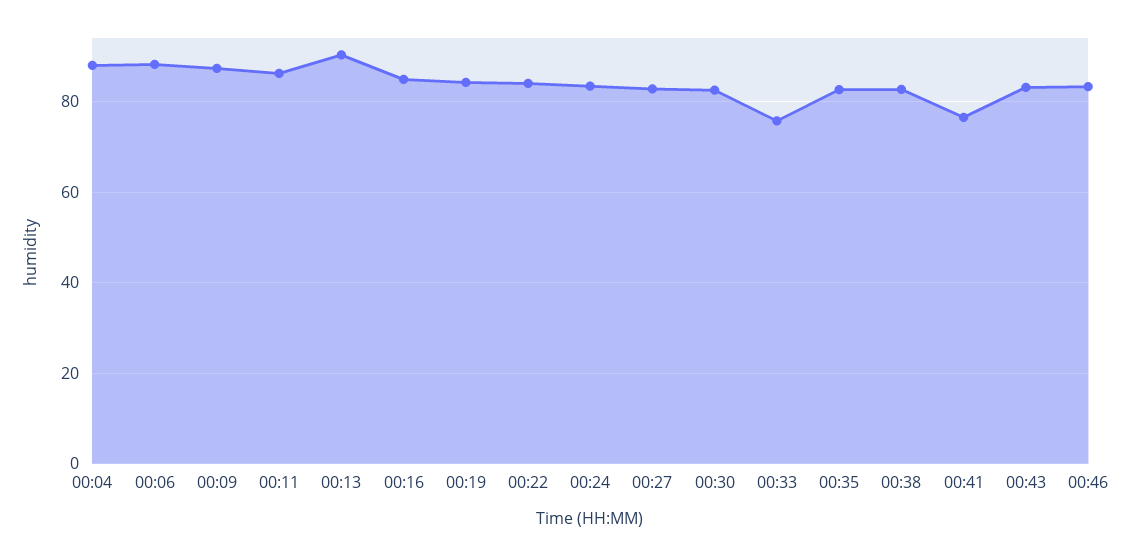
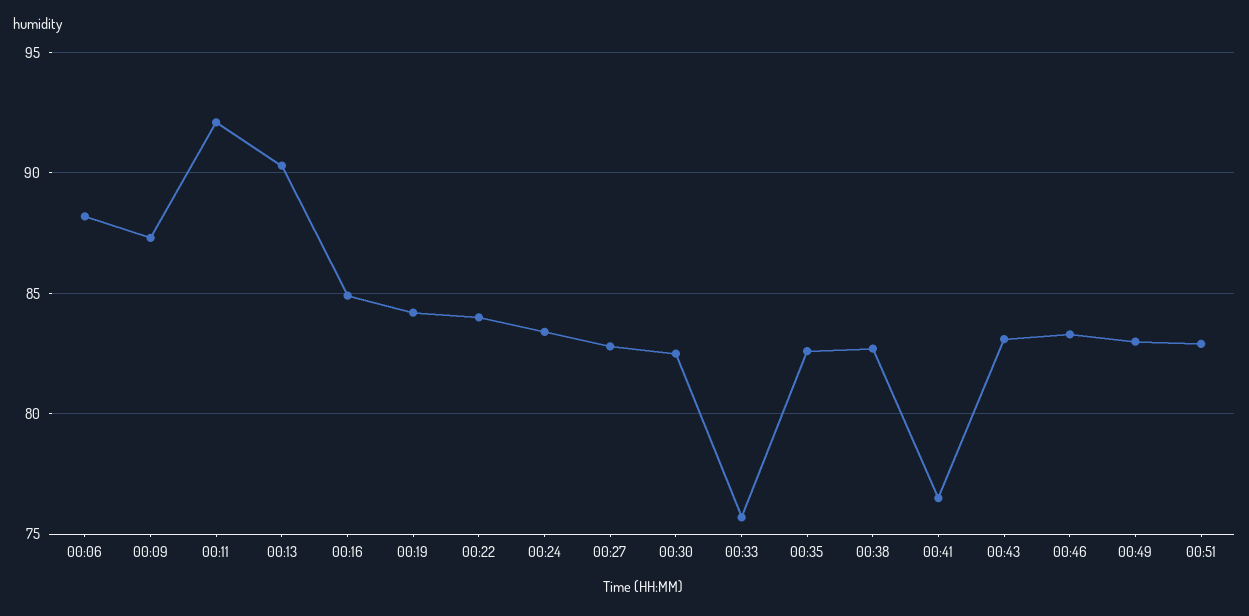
00:04: 88 -> none
00:11: 86 -> 92
00:49: none -> 83
00:51: none -> 83

